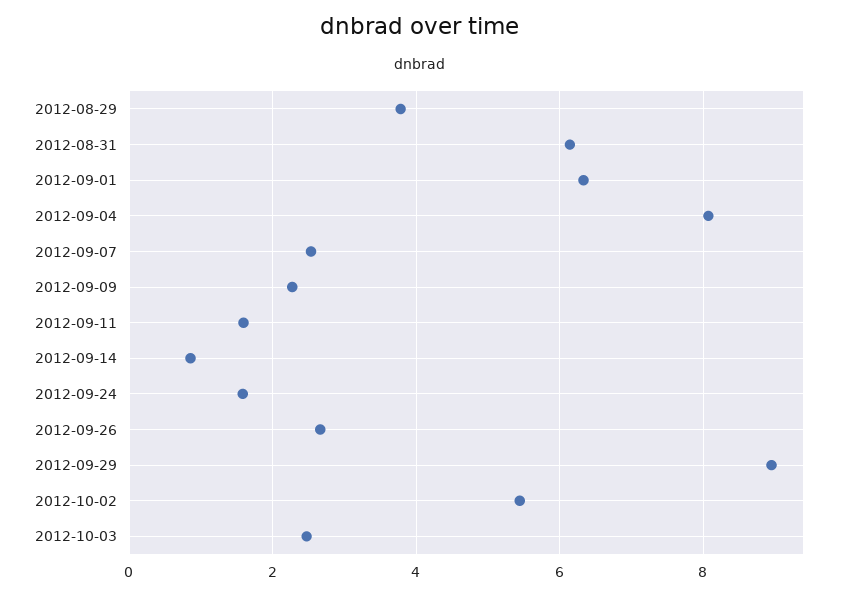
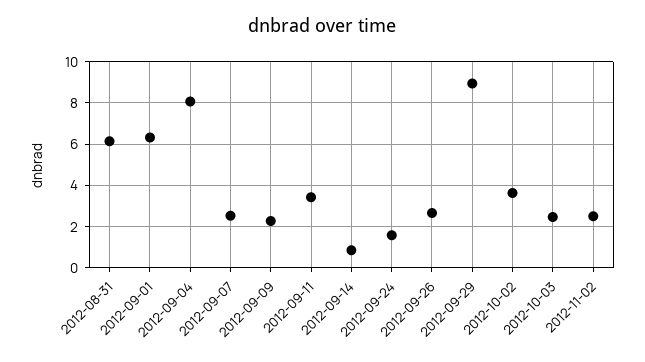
2012-08-29: 3.8 -> none
2012-09-11: 1.6 -> 3.5
2012-10-02: 5.4 -> 3.5
2012-11-02: none -> 2.5

